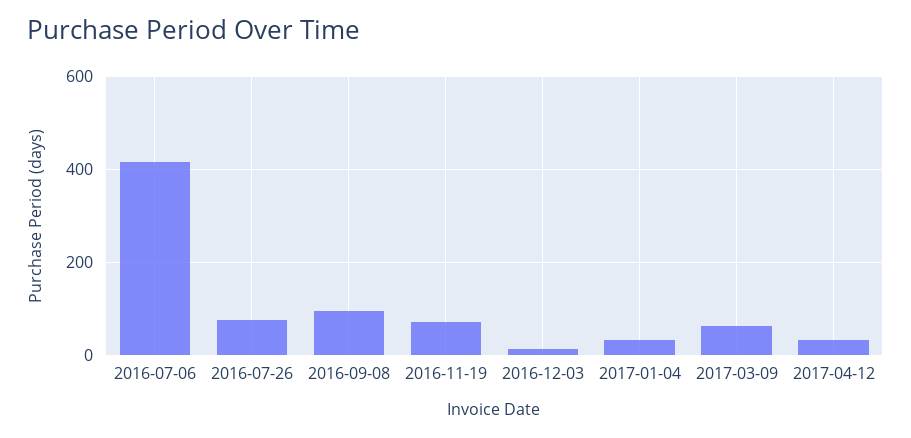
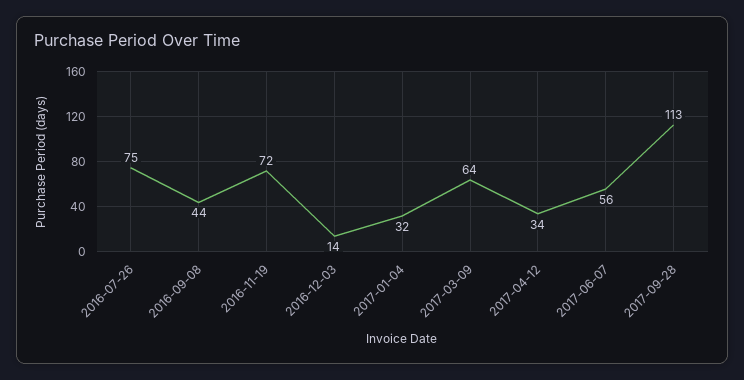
2016-07-06: 420 -> none
2016-09-08: 100 -> 44
2017-06-07: none -> 56
2017-09-28: none -> 113

